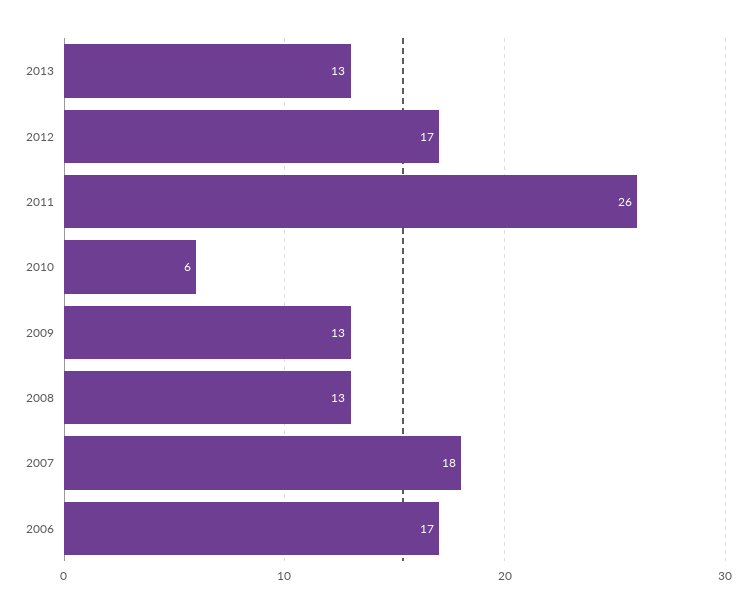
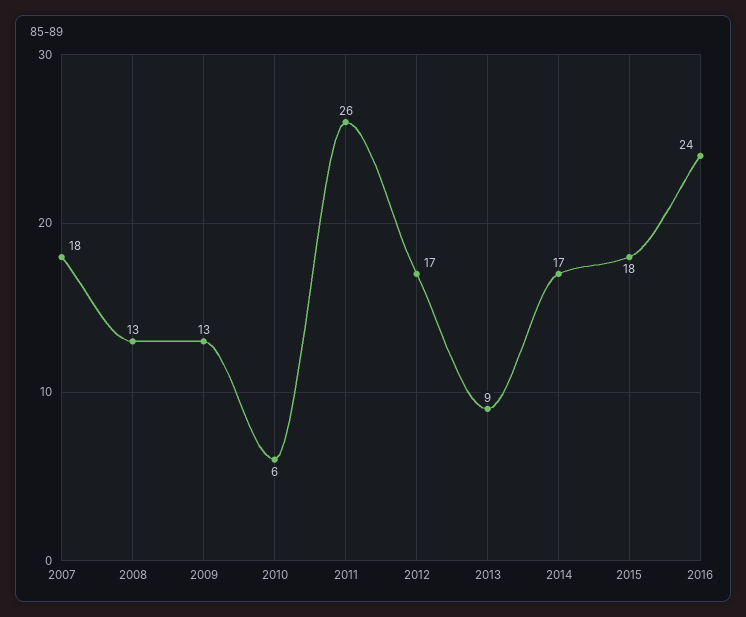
2013: 13 -> 9
2006: 17 -> none
2014: none -> 17
2015: none -> 18
2016: none -> 24

